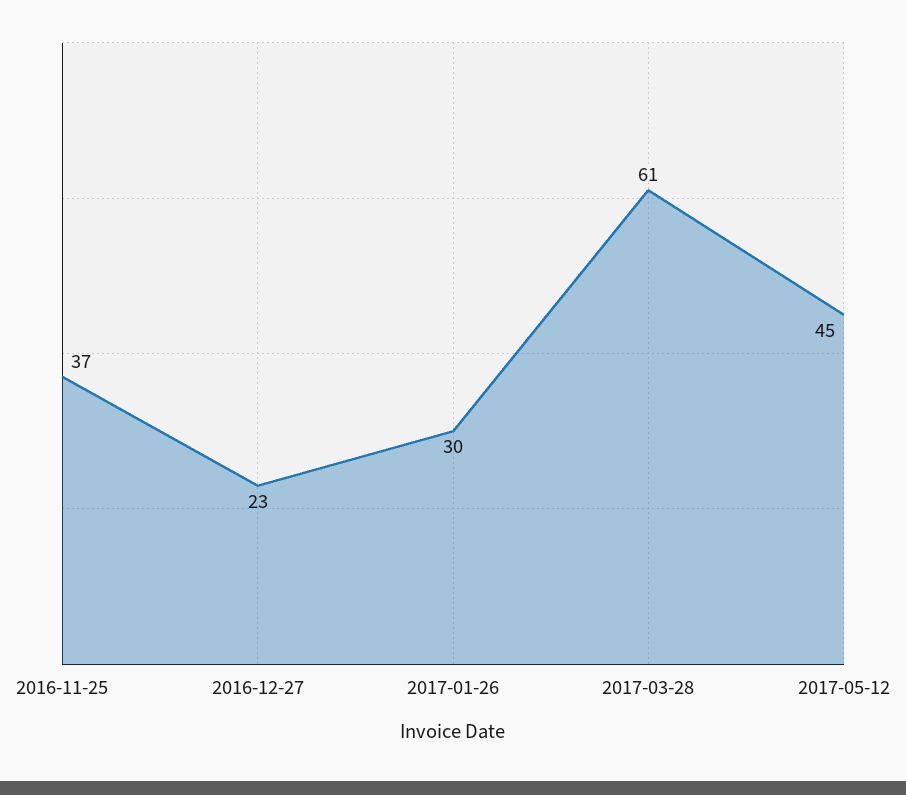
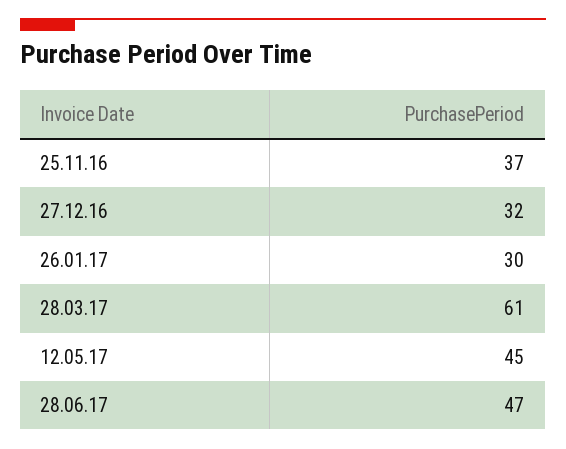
2016-12-27: 23 -> 32
28.06.17: none -> 47

